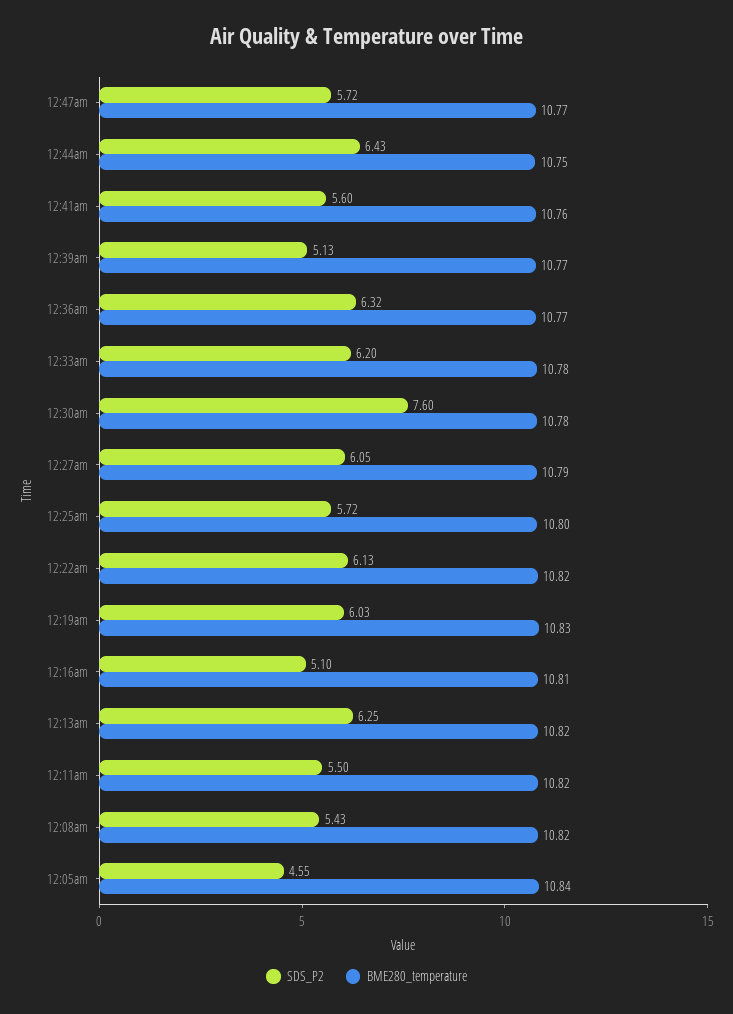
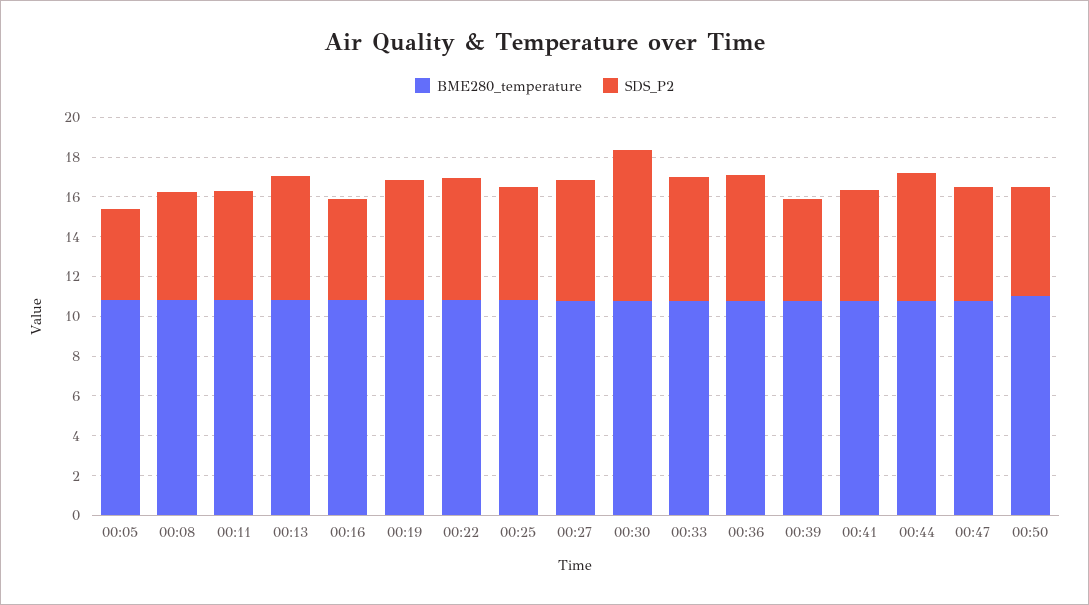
BME280_temperature, 00:50: none -> 11
SDS_P2, 00:50: none -> 5.5

